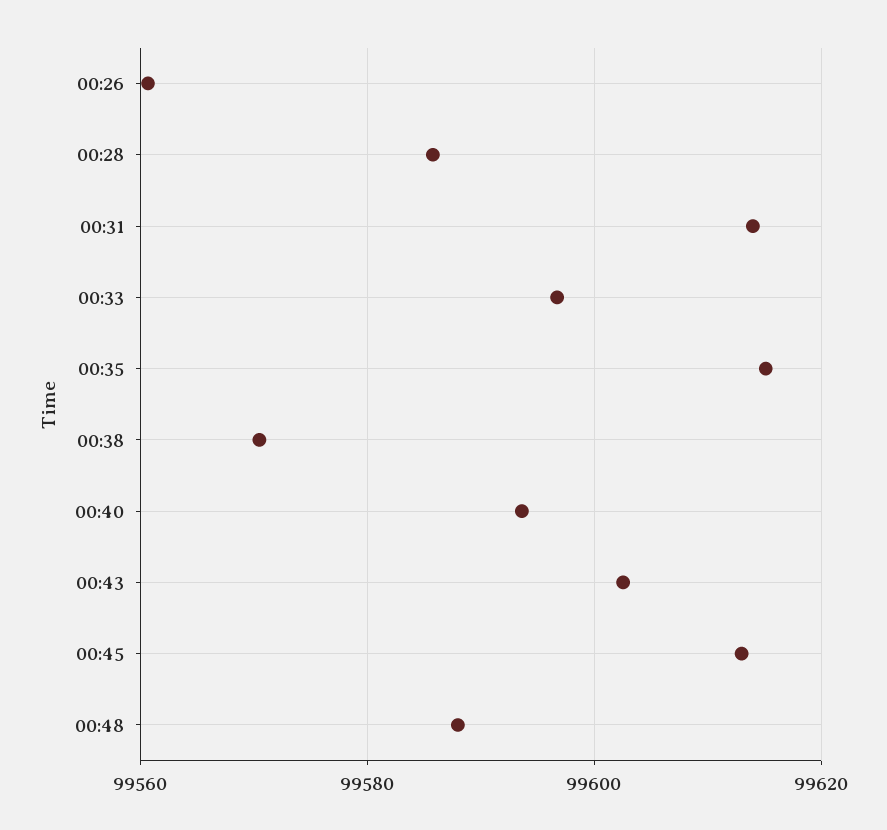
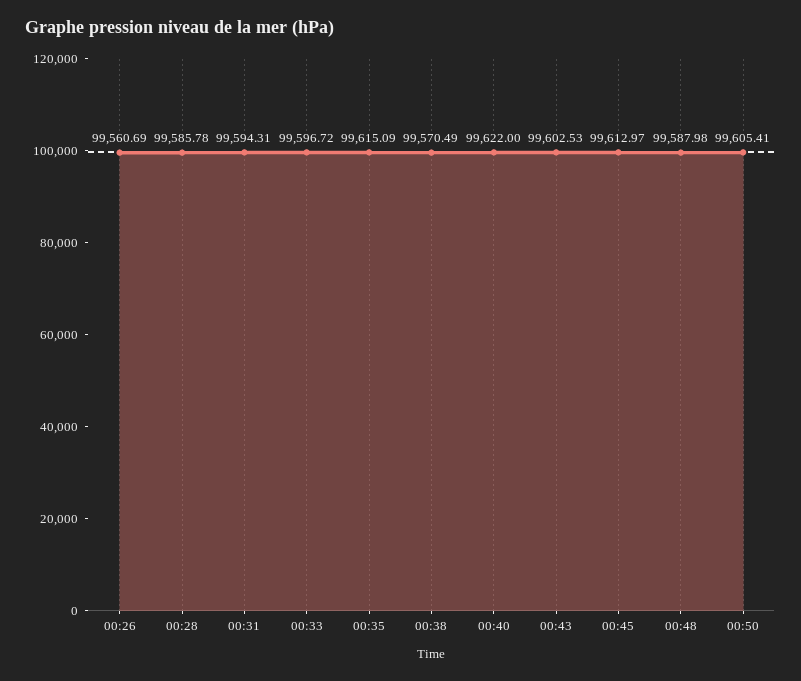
00:31: 99614 -> 99594.31
00:40: 99594 -> 99622
00:50: none -> 99605.41

